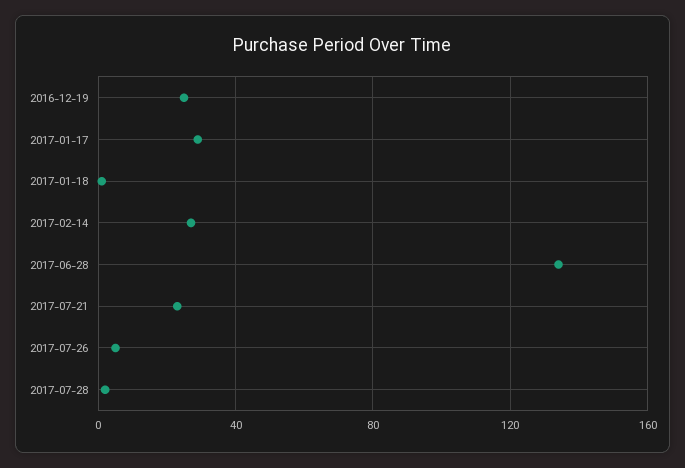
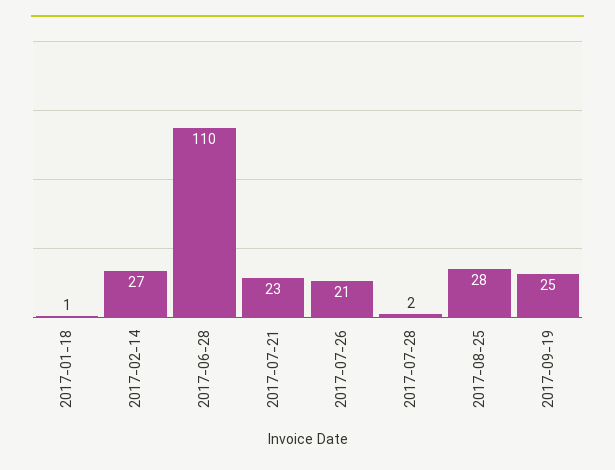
2016-12-19: 25 -> none
2017-01-17: 30 -> none
2017-06-28: 135 -> 110
2017-07-26: 5 -> 21
2017-08-25: none -> 28
2017-09-19: none -> 25

